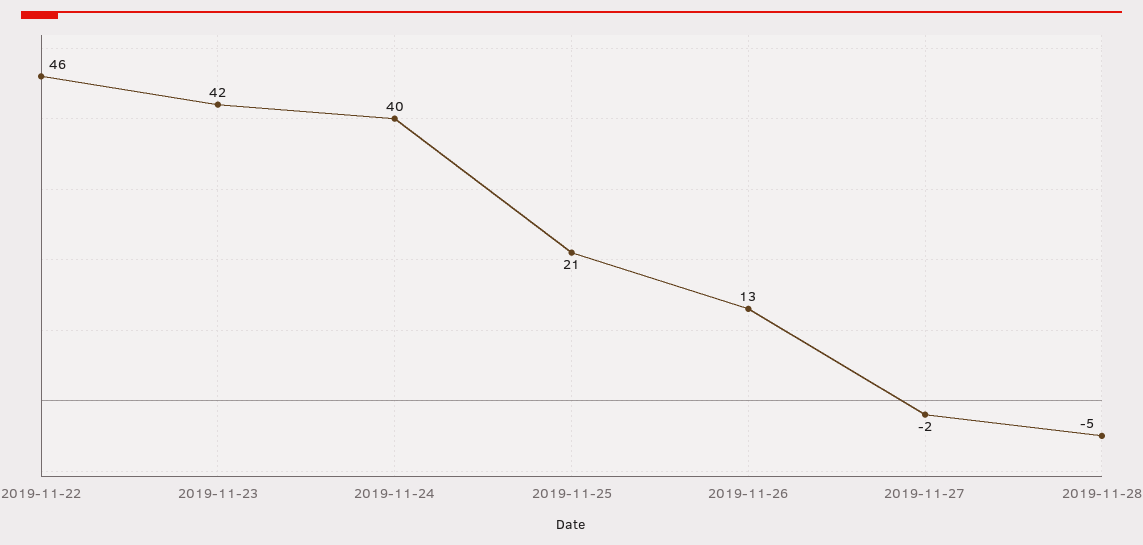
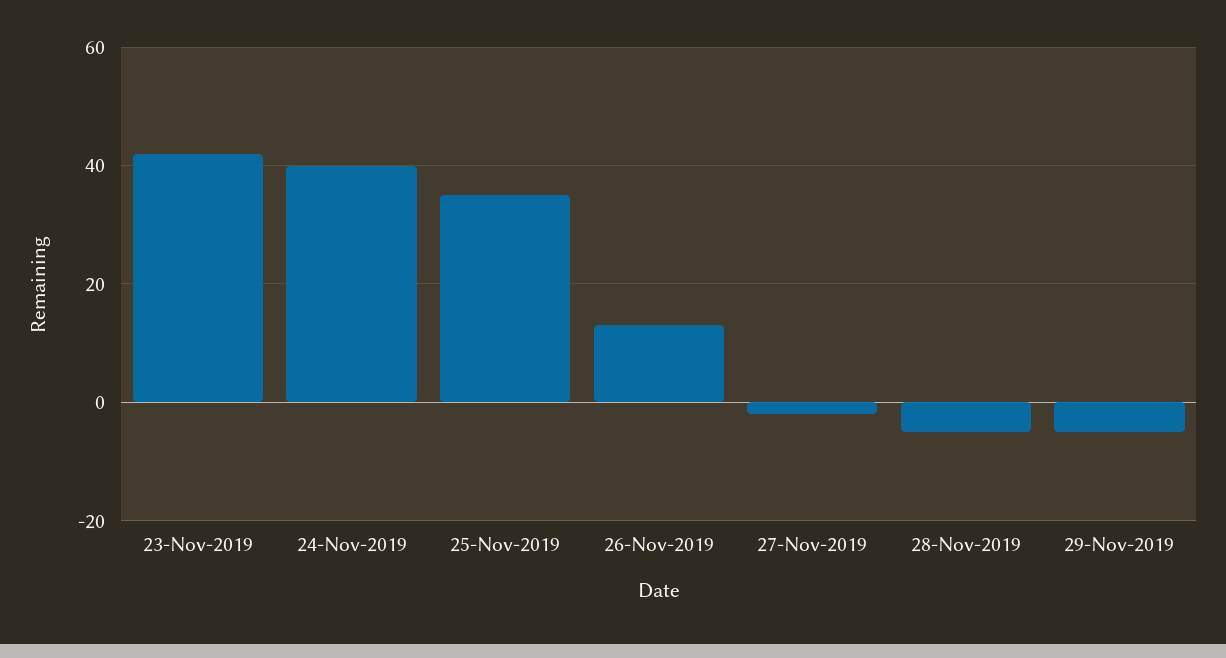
2019-11-22: 46 -> none
2019-11-25: 21 -> 35
29-Nov-2019: none -> -5

